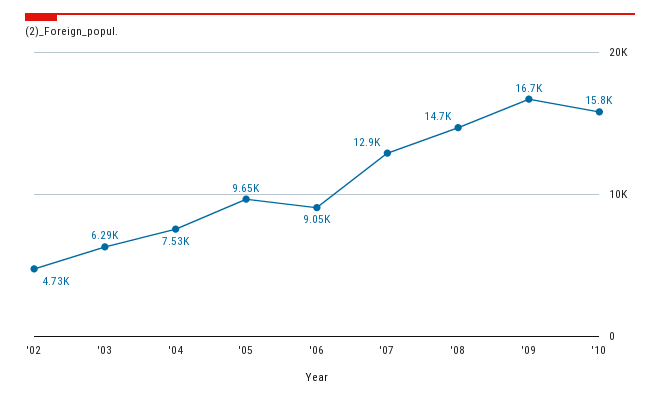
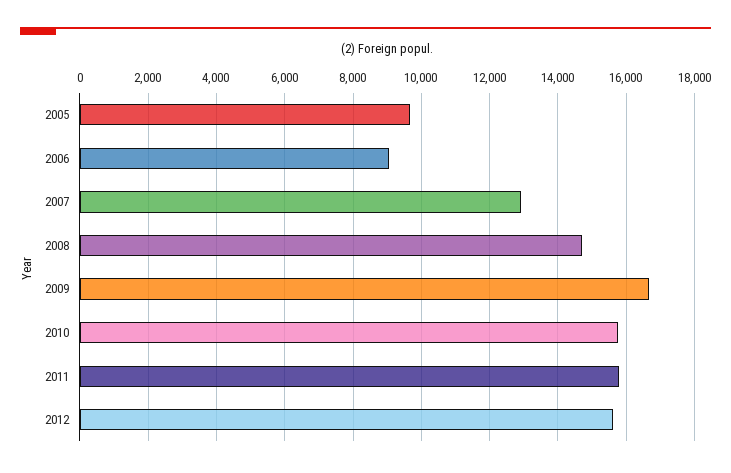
'02: 4730 -> none
'03: 6290 -> none
'04: 7530 -> none
2011: none -> 15800
2012: none -> 15600

